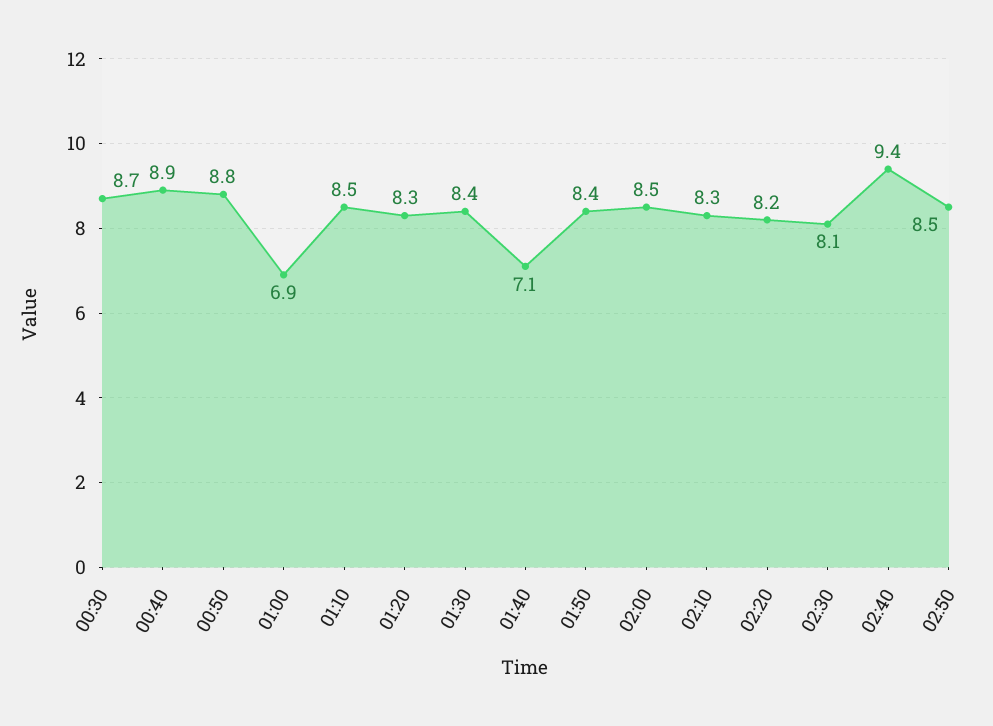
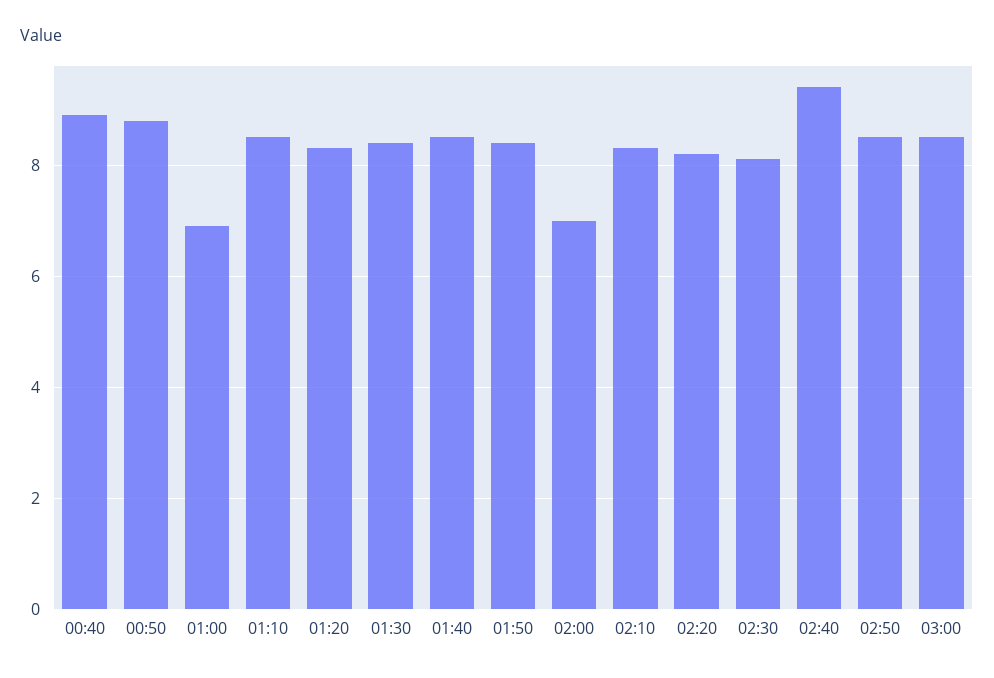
00:30: 8.7 -> none
01:40: 7.1 -> 8.5
02:00: 8.5 -> 7
03:00: none -> 8.5

